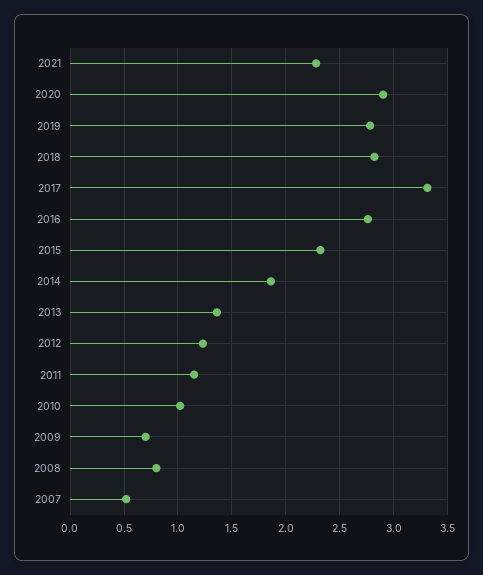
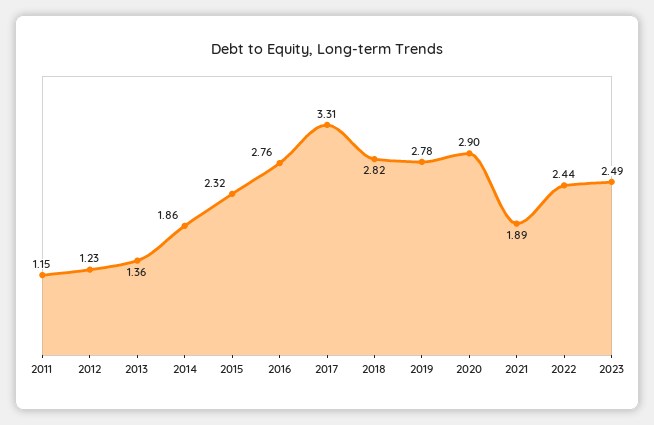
2021: 2.3 -> 1.89
2010: 1 -> none
2009: 0.7 -> none
2008: 0.8 -> none
2007: 0.5 -> none
2022: none -> 2.44
2023: none -> 2.49

